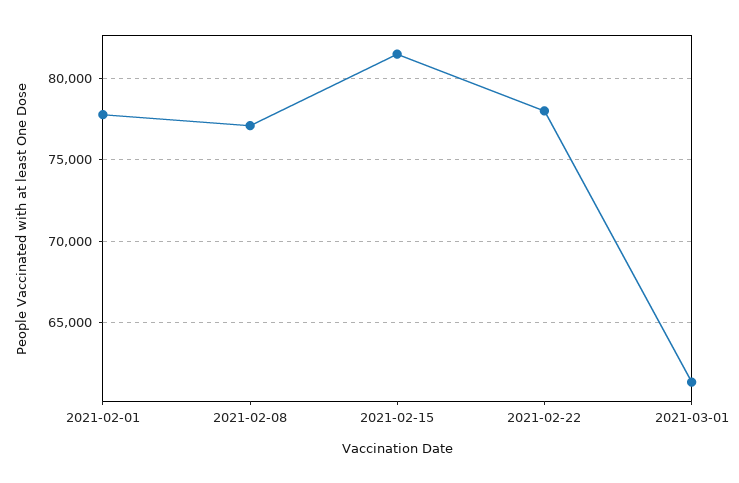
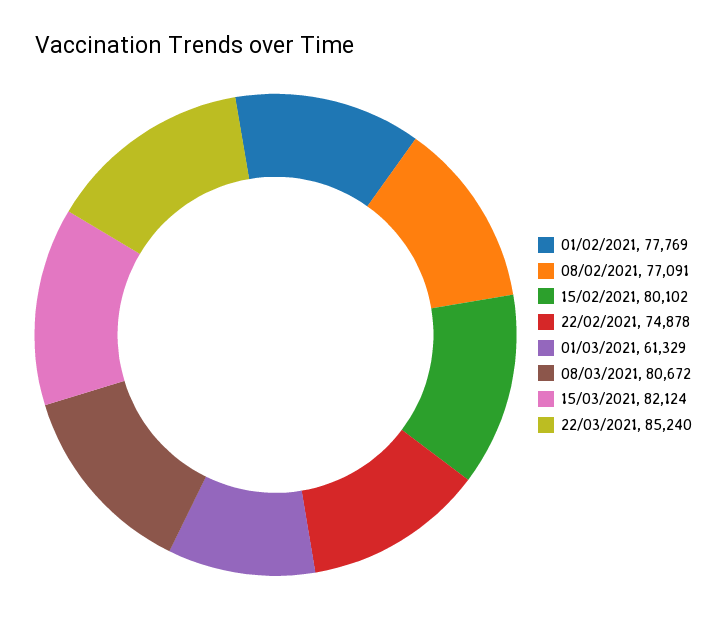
2021-02-15: 81500 -> 80102
2021-02-22: 78000 -> 74878
08/03/2021: none -> 80672
15/03/2021: none -> 82124
22/03/2021: none -> 85240

